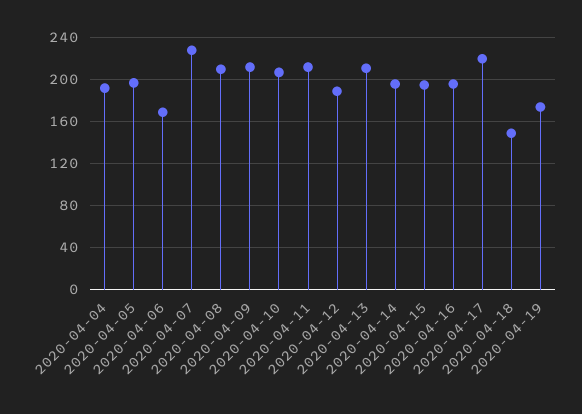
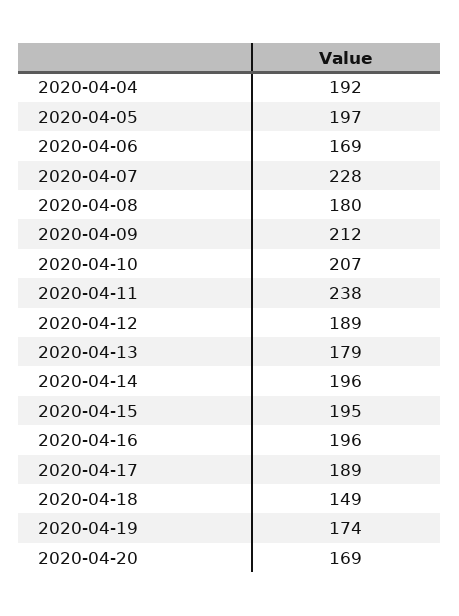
2020-04-08: 210 -> 180
2020-04-11: 210 -> 238
2020-04-13: 210 -> 179
2020-04-17: 220 -> 189
2020-04-20: none -> 169

